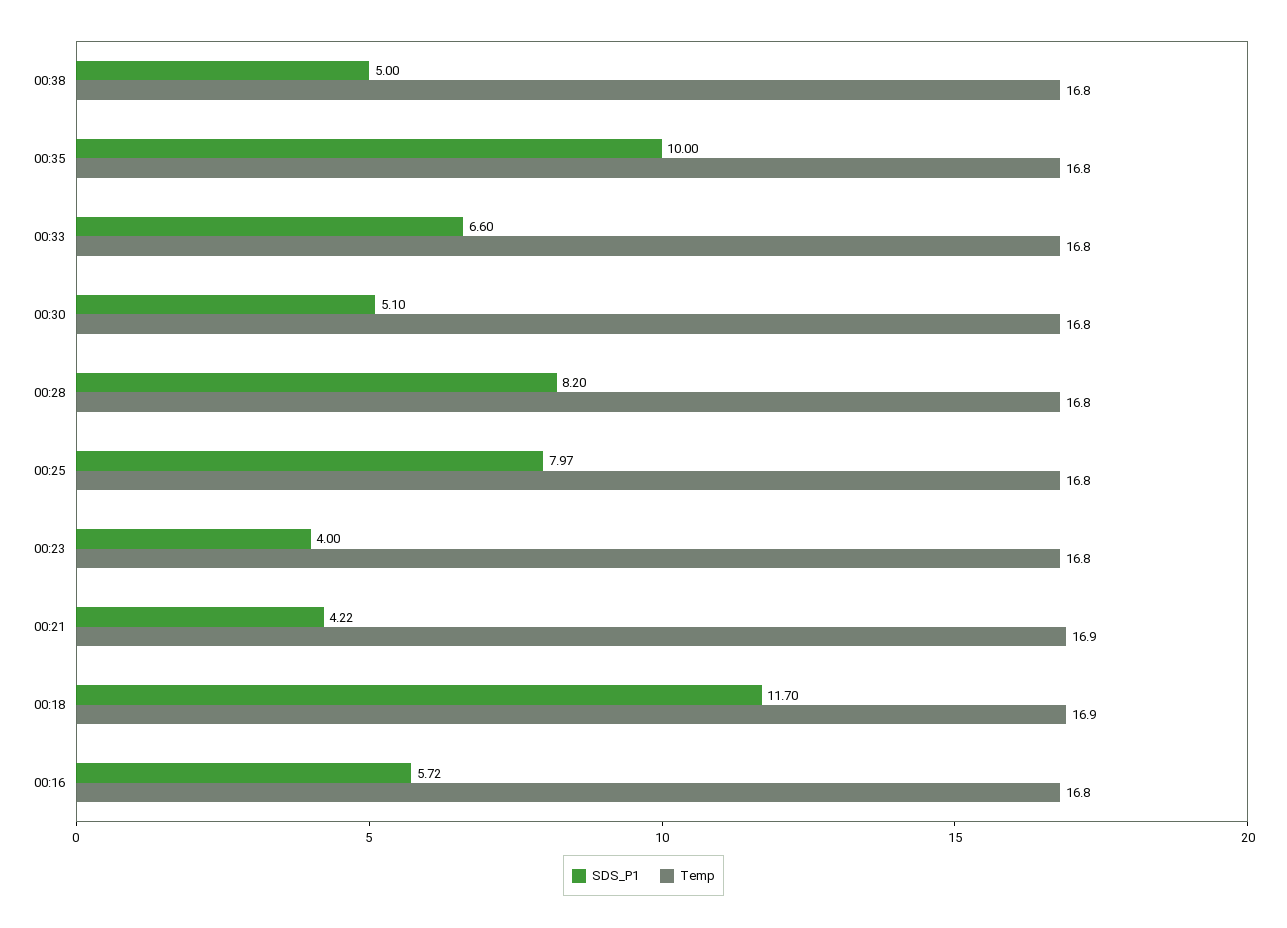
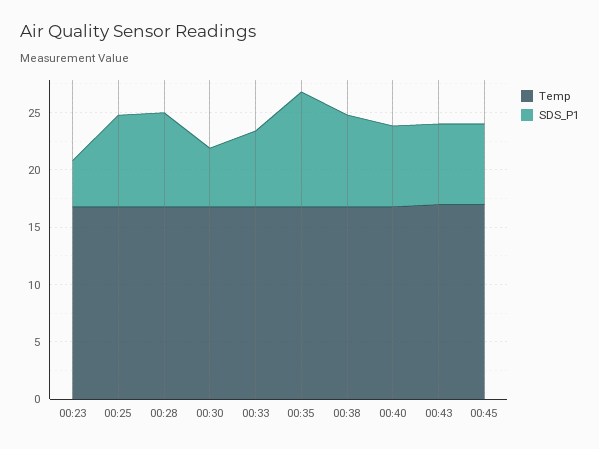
SDS_P1, 00:38: 5 -> 8
SDS_P1, 00:21: 4.22 -> none
Temp, 00:21: 16.9 -> none
SDS_P1, 00:18: 11.7 -> none
Temp, 00:18: 16.9 -> none
SDS_P1, 00:16: 5.72 -> none
Temp, 00:16: 16.8 -> none
Temp, 00:40: none -> 17
SDS_P1, 00:40: none -> 7
Temp, 00:43: none -> 17
SDS_P1, 00:43: none -> 7
Temp, 00:45: none -> 17
SDS_P1, 00:45: none -> 7

